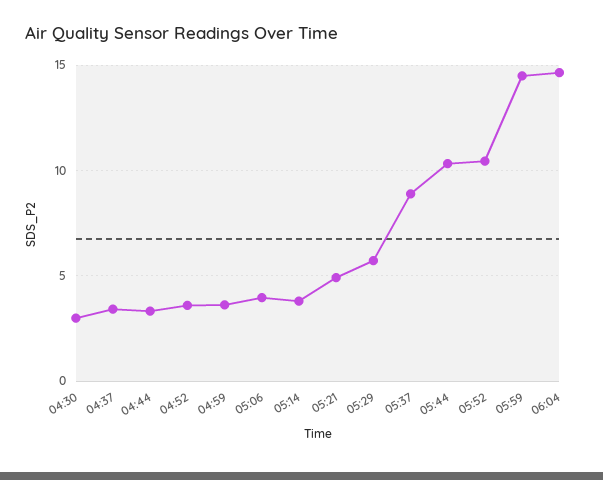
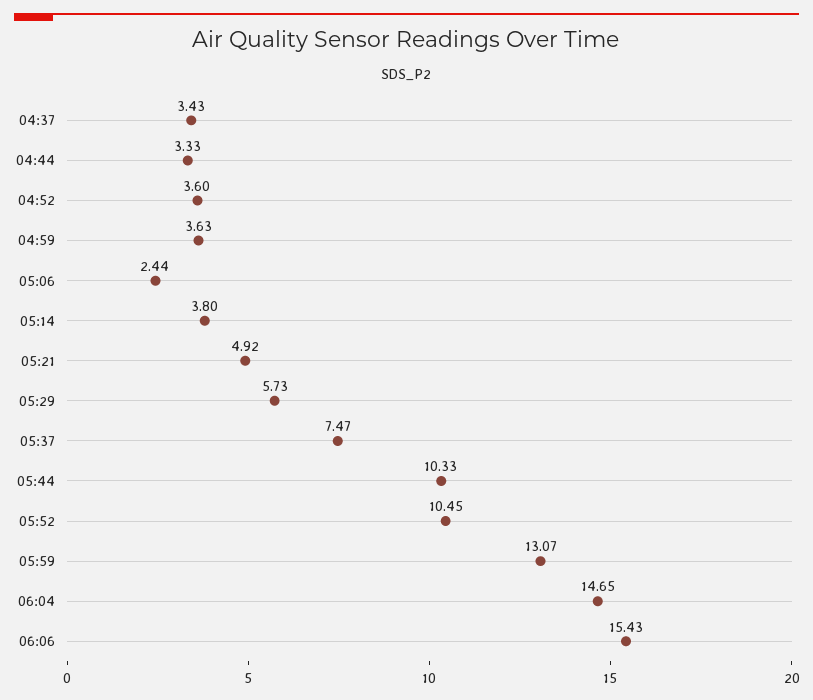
04:30: 3 -> none
05:06: 4 -> 2.44
05:37: 9 -> 7.47
05:59: 14.5 -> 13.07
06:06: none -> 15.43

